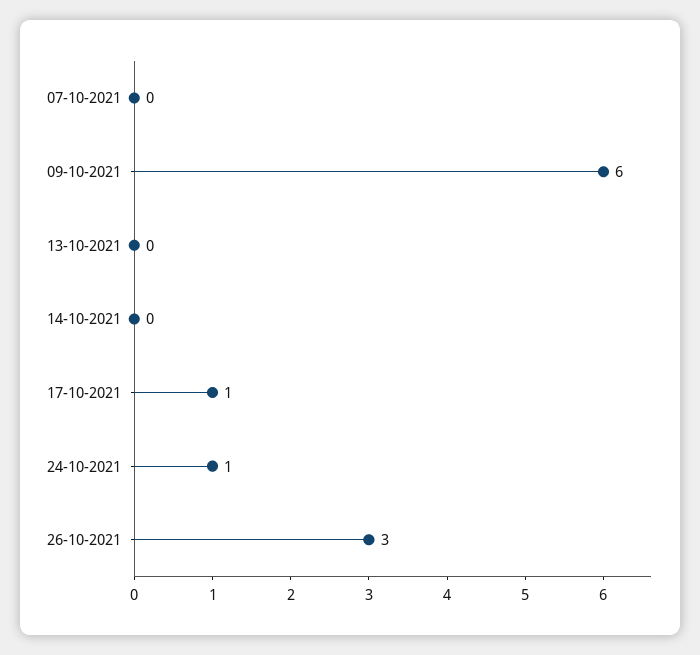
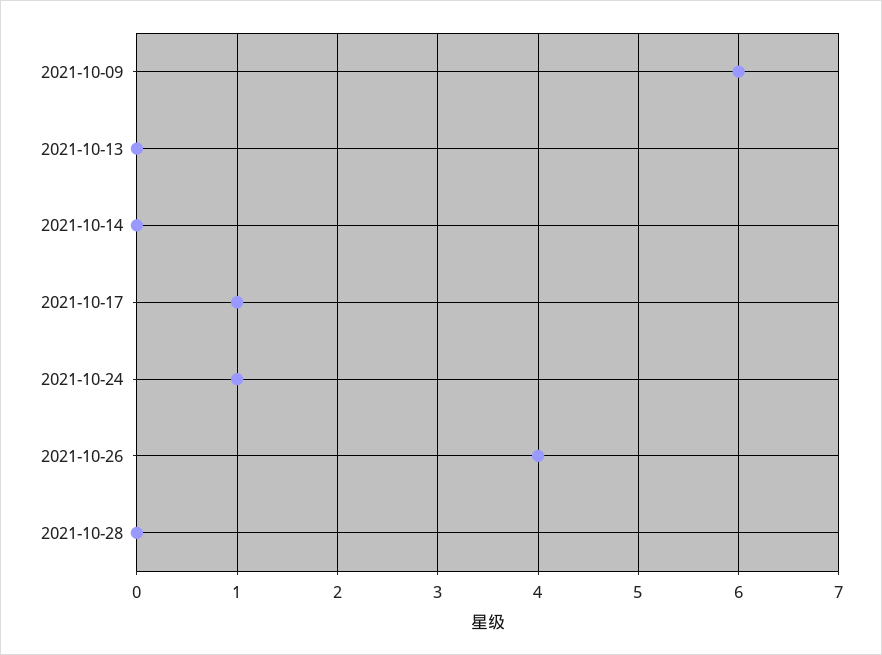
07-10-2021: 0 -> none
26-10-2021: 3 -> 4
2021-10-28: none -> 0

